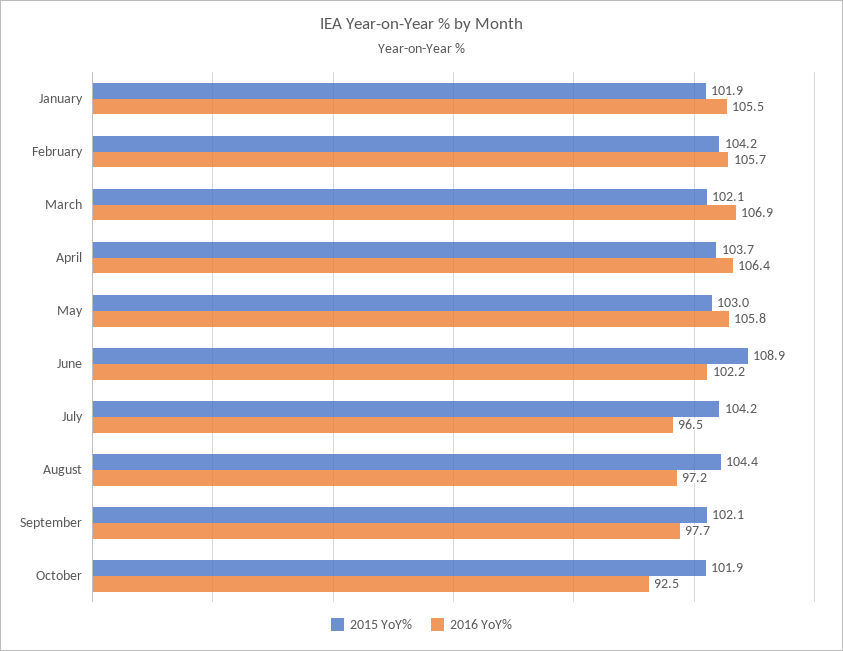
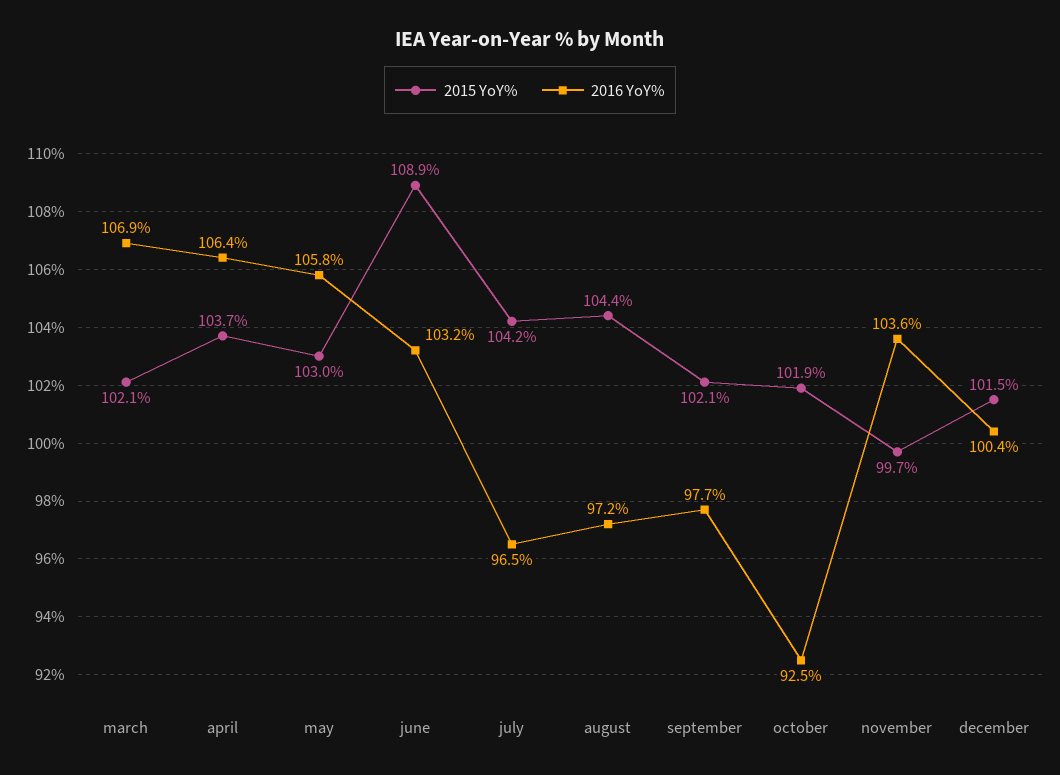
2015 YoY%, January: 101.9 -> none
2016 YoY%, January: 105.5 -> none
2015 YoY%, February: 104.2 -> none
2016 YoY%, February: 105.7 -> none
2016 YoY%, June: 102.2 -> 103.2
2015 YoY%, november: none -> 99.7
2016 YoY%, november: none -> 103.6
2015 YoY%, december: none -> 101.5
2016 YoY%, december: none -> 100.4

